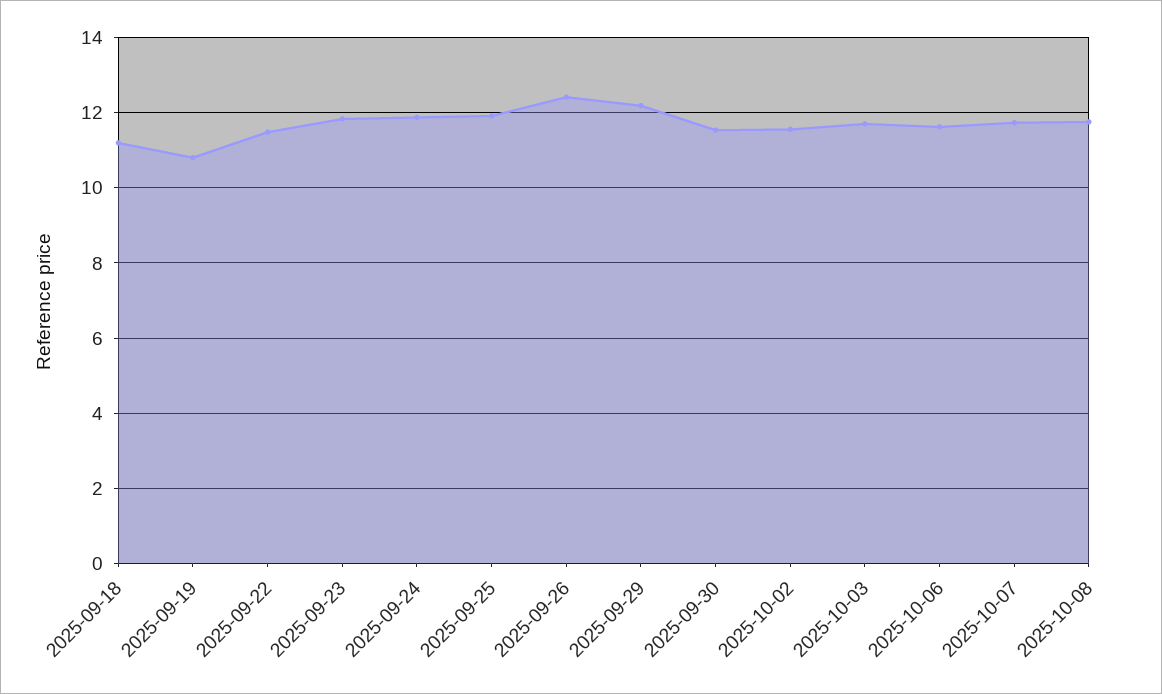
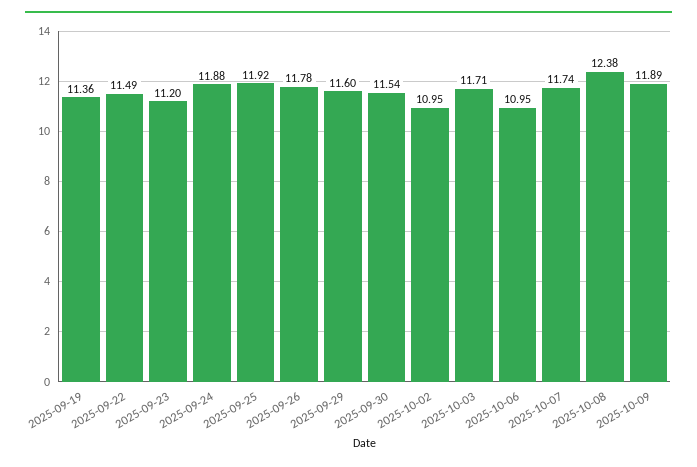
2025-09-18: 11.2 -> none
2025-09-19: 10.8 -> 11.36
2025-09-23: 11.8 -> 11.2
2025-09-26: 12.4 -> 11.78
2025-09-29: 12.2 -> 11.6
2025-10-02: 11.6 -> 10.95
2025-10-06: 11.6 -> 10.95
2025-10-08: 11.8 -> 12.38
2025-10-09: none -> 11.89

